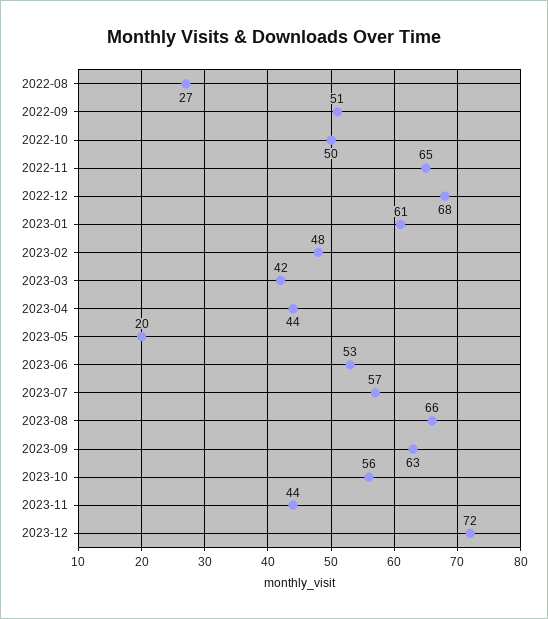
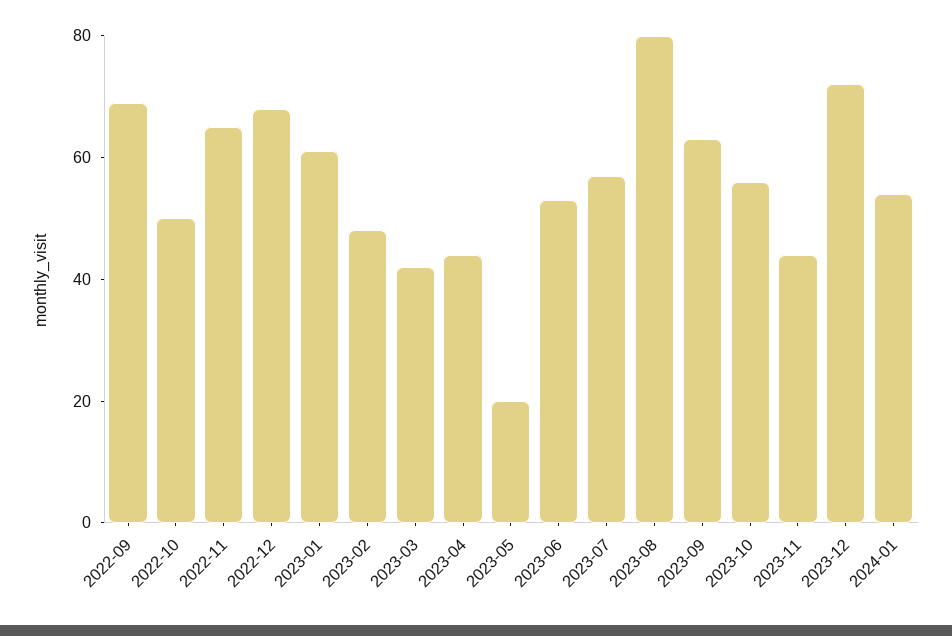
2022-08: 27 -> none
2022-09: 51 -> 70
2023-08: 66 -> 80
2024-01: none -> 55

